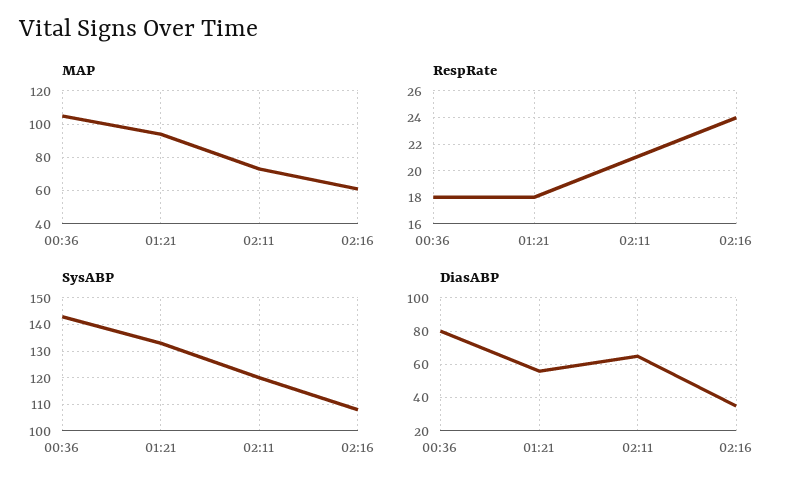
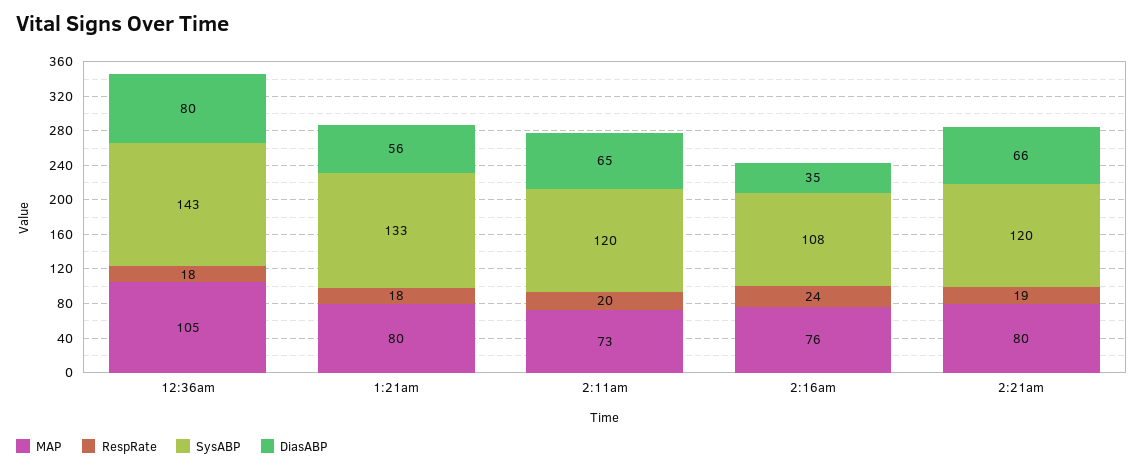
MAP, 01:21: 95 -> 80
MAP, 02:16: 60 -> 76
RespRate, 02:11: 21 -> 20
MAP, 2:21am: none -> 80
RespRate, 2:21am: none -> 19
SysABP, 2:21am: none -> 120
DiasABP, 2:21am: none -> 66

